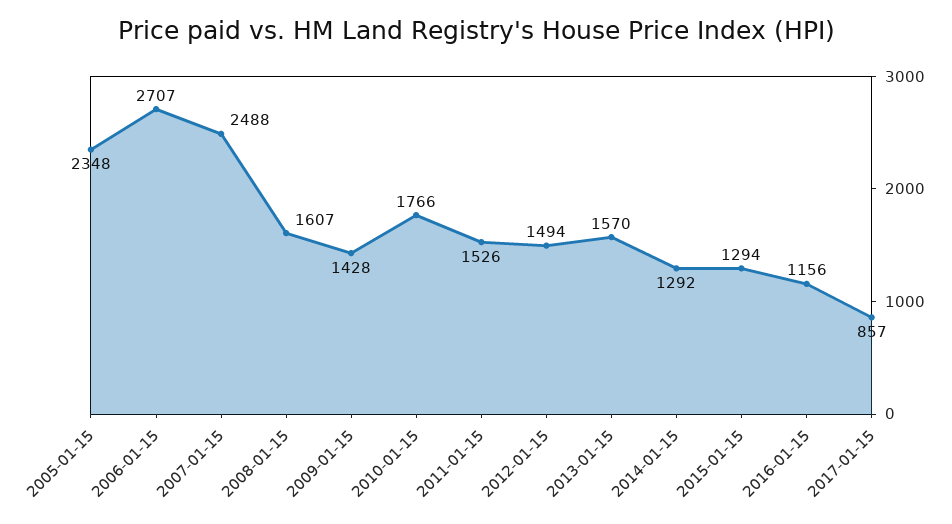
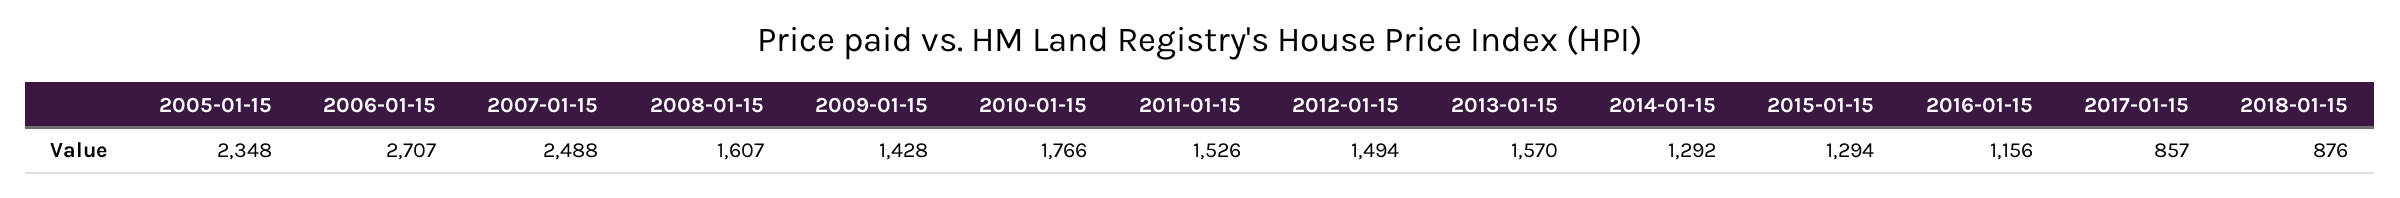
2018-01-15: none -> 876

